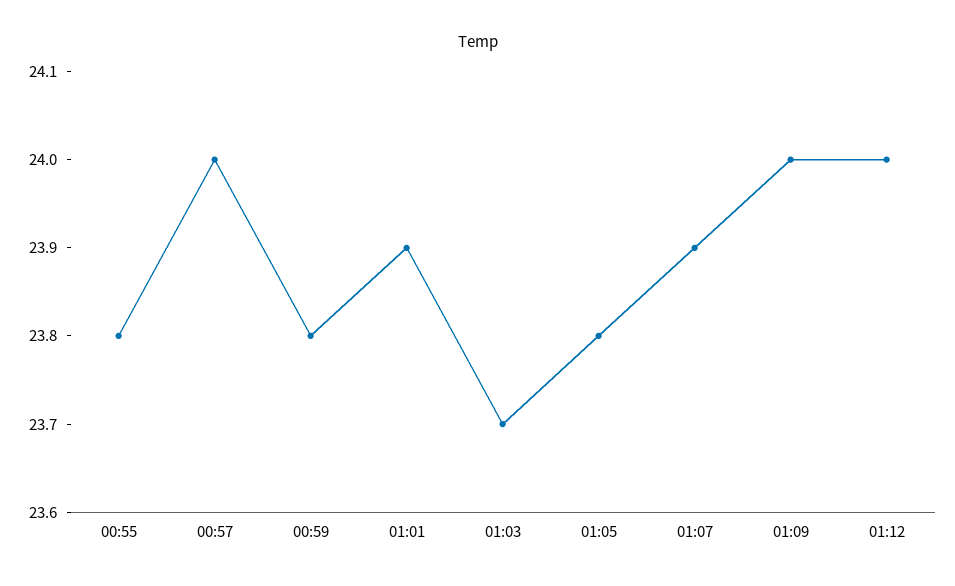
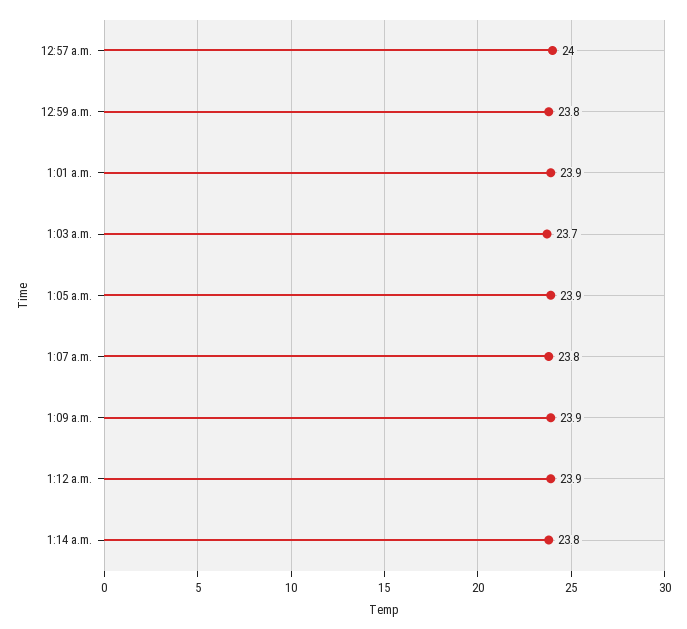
00:55: 23.8 -> none
01:05: 23.8 -> 23.9
01:07: 23.9 -> 23.8
01:09: 24 -> 23.9
01:12: 24 -> 23.9
1:14 a.m.: none -> 23.8

